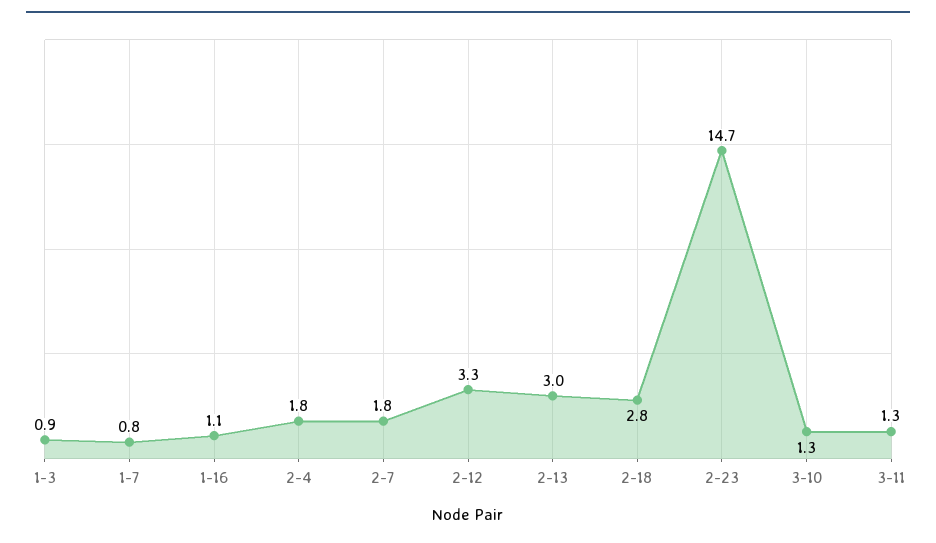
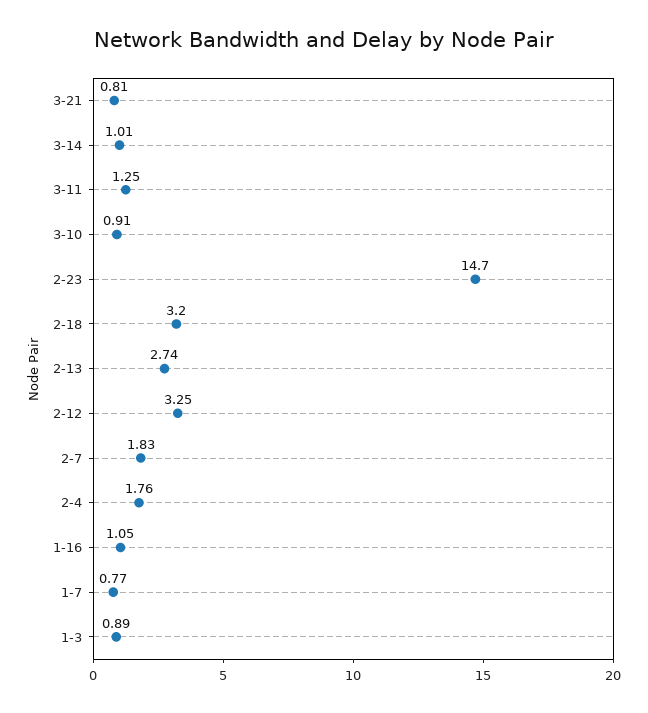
2-13: 3 -> 2.74
2-18: 2.8 -> 3.2
3-10: 1.3 -> 0.91
3-21: none -> 0.81
3-14: none -> 1.01

